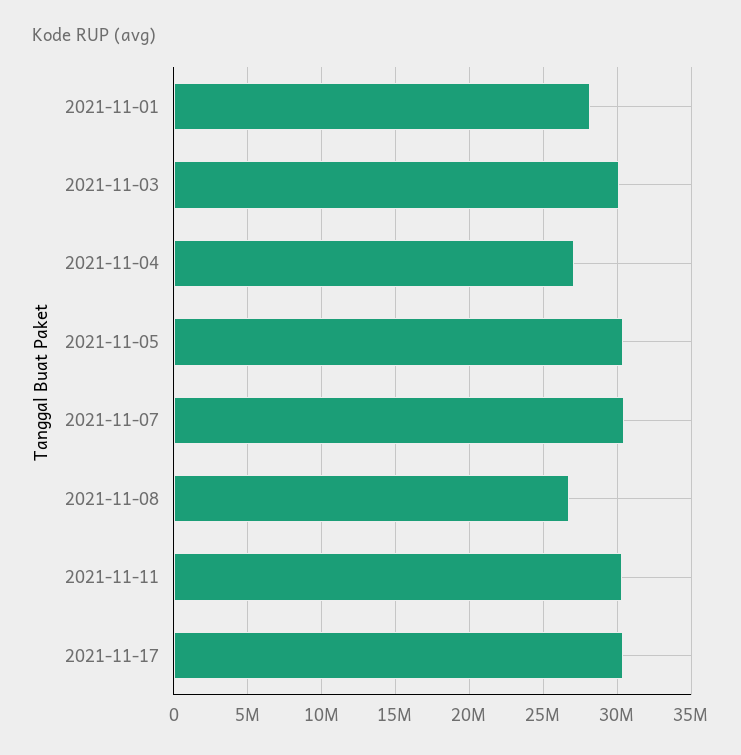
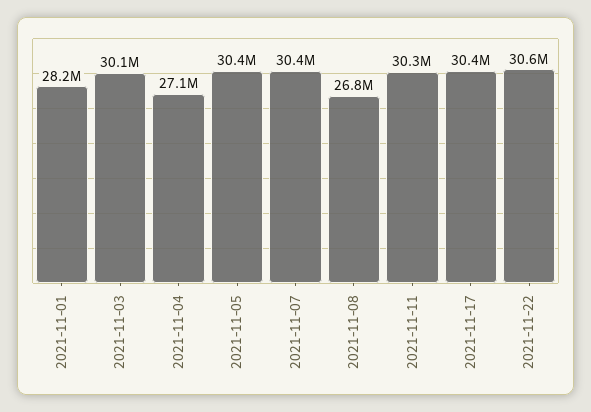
2021-11-22: none -> 30600000

